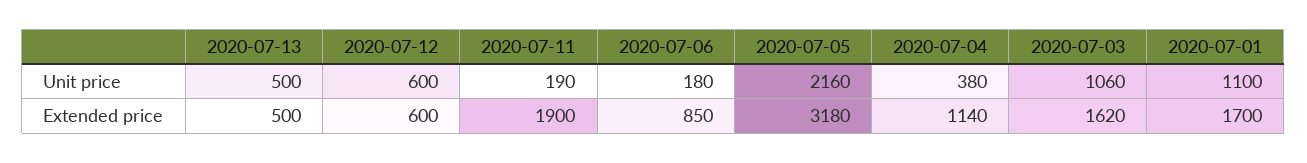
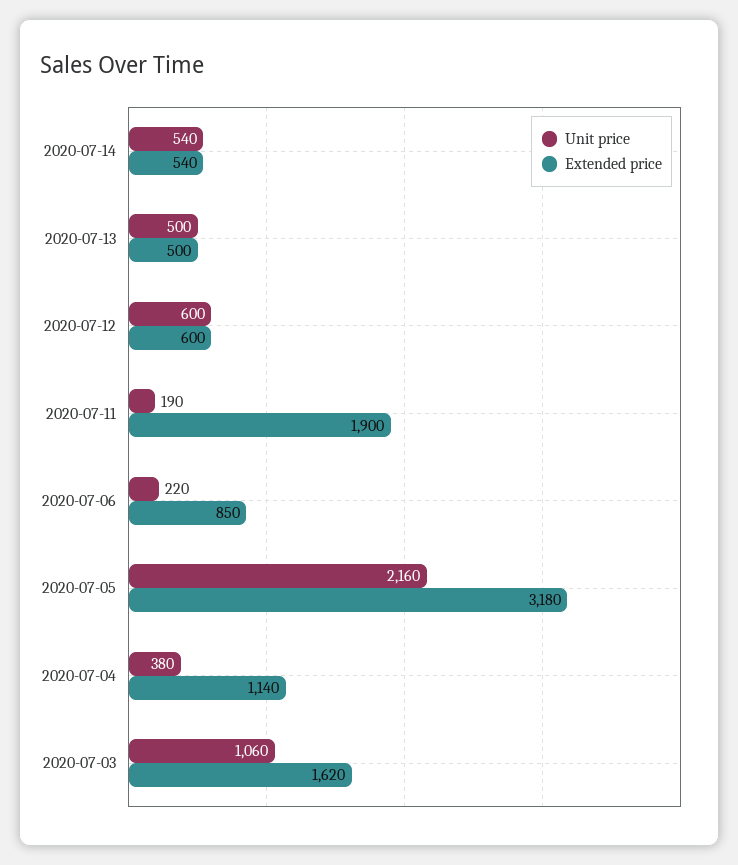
Unit price, 2020-07-06: 180 -> 220
Unit price, 2020-07-01: 1100 -> none
Extended price, 2020-07-01: 1700 -> none
Unit price, 2020-07-14: none -> 540
Extended price, 2020-07-14: none -> 540

